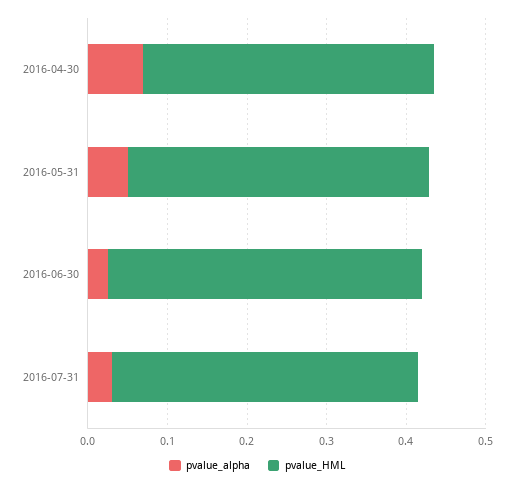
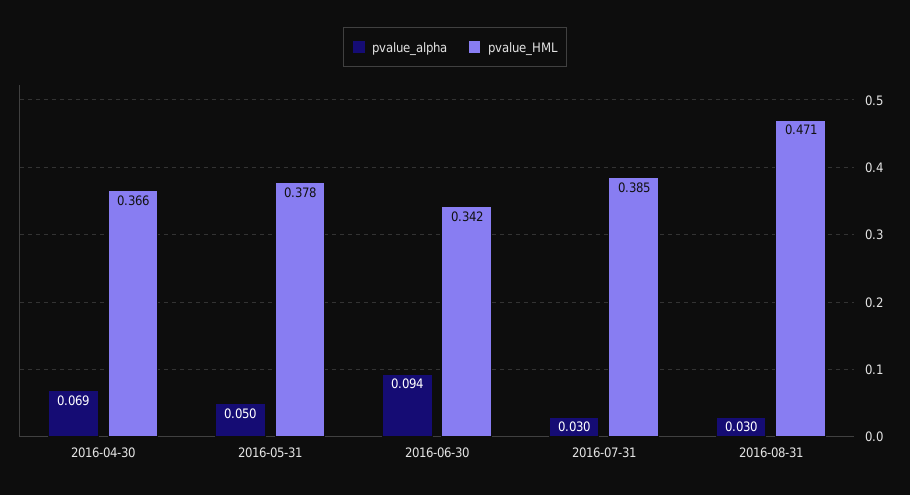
pvalue_alpha, 2016-06-30: 0.02 -> 0.094
pvalue_HML, 2016-06-30: 0.4 -> 0.342
pvalue_alpha, 2016-08-31: none -> 0.03
pvalue_HML, 2016-08-31: none -> 0.471

